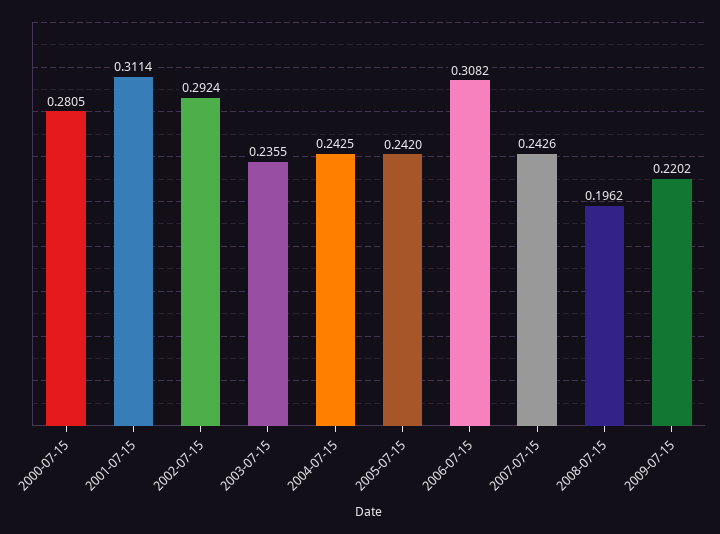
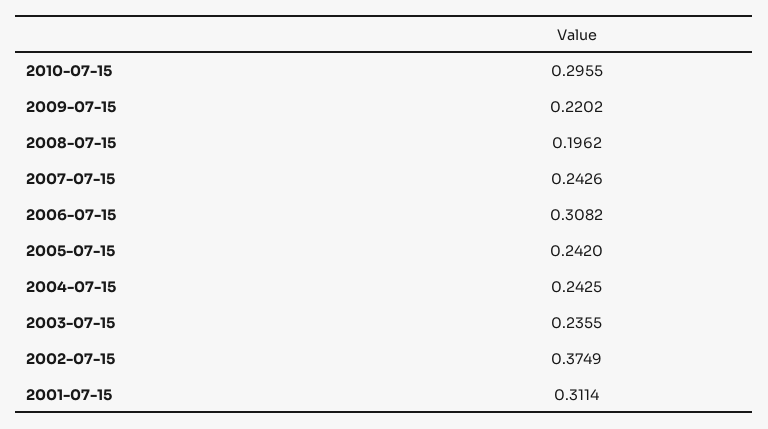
2000-07-15: 0.2805 -> none
2002-07-15: 0.2924 -> 0.3749
2010-07-15: none -> 0.2955

